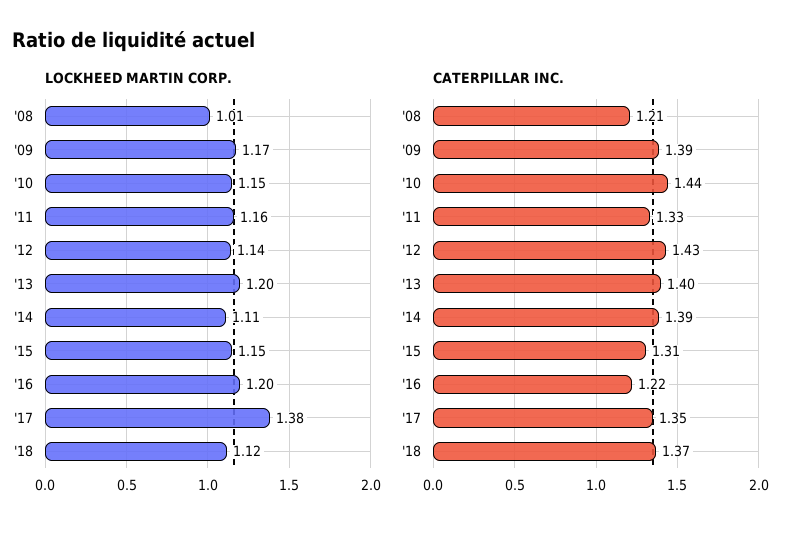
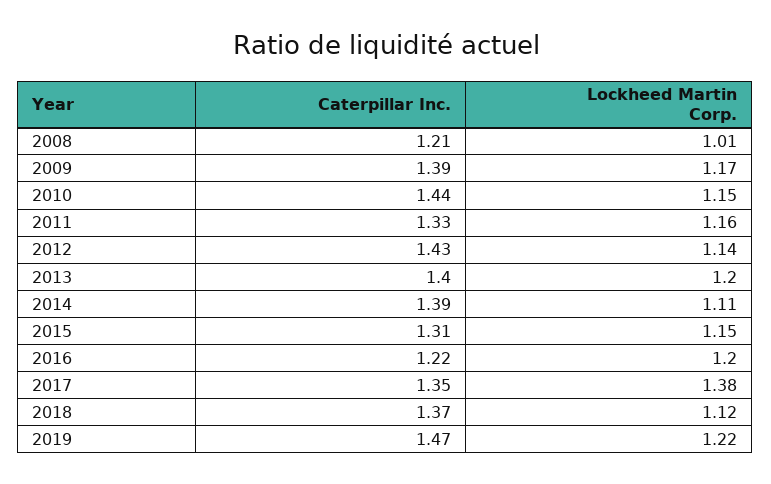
CATERPILLAR INC., 2019: none -> 1.47
LOCKHEED MARTIN CORP., 2019: none -> 1.22

